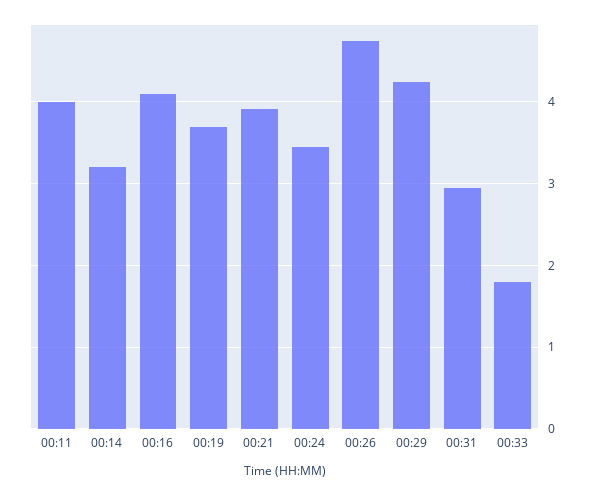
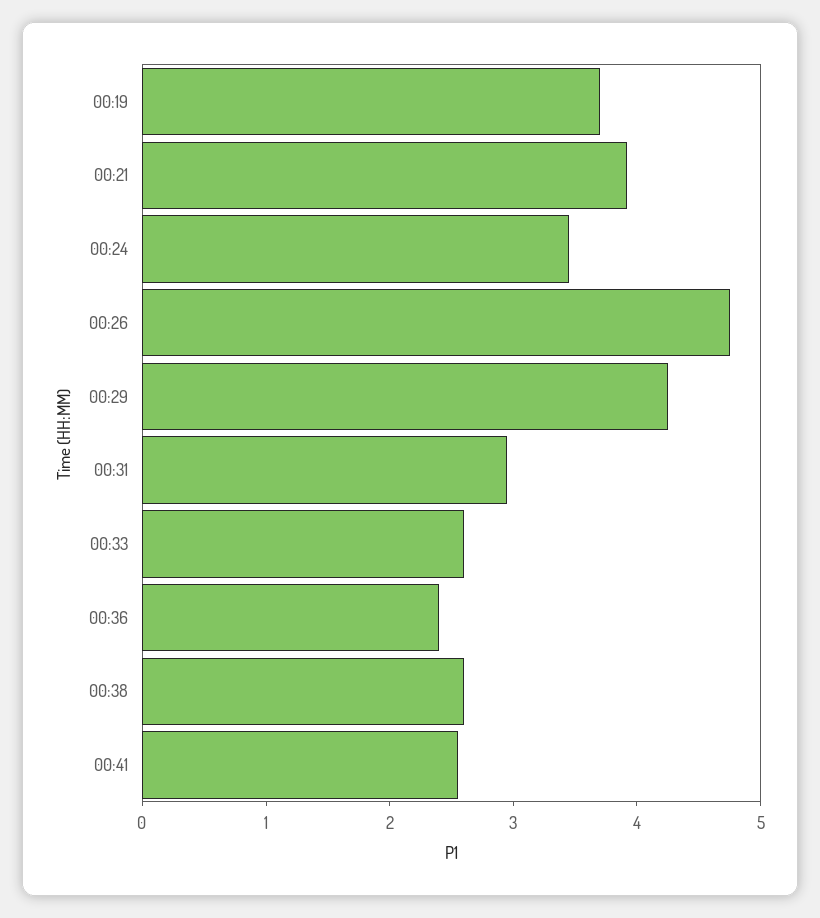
00:11: 4 -> none
00:14: 3.2 -> none
00:16: 4.1 -> none
00:33: 1.8 -> 2.6
00:36: none -> 2.4
00:38: none -> 2.6
00:41: none -> 2.6

